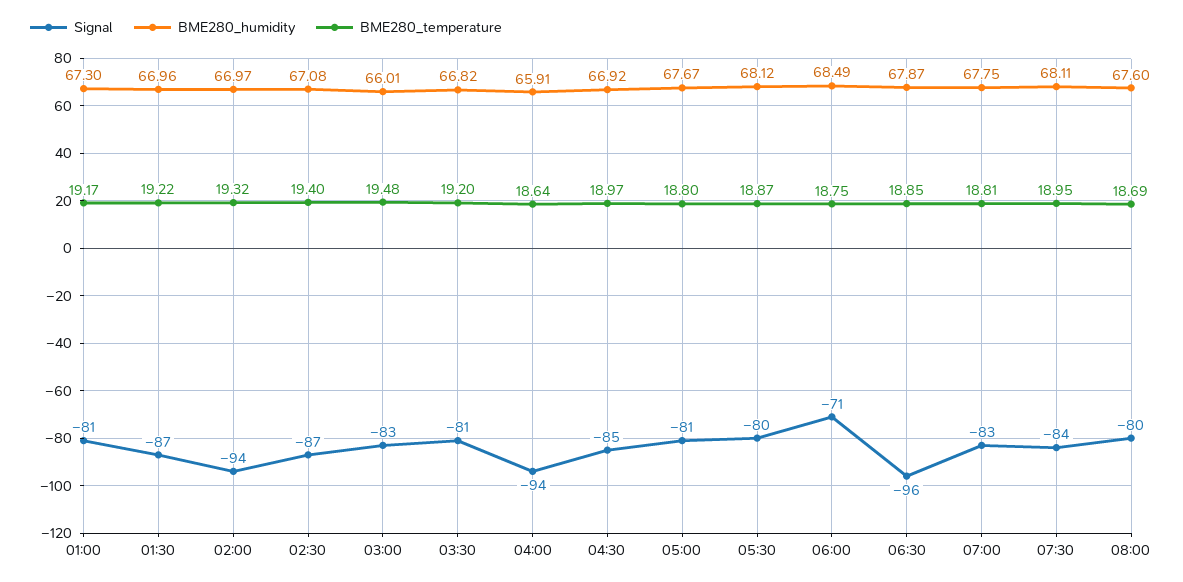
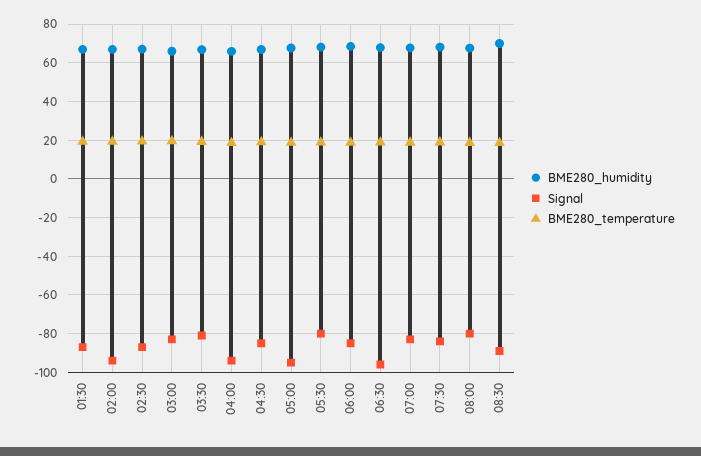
Signal, 01:00: -81 -> none
BME280_humidity, 01:00: 67.3 -> none
BME280_temperature, 01:00: 19.17 -> none
Signal, 05:00: -81 -> -95
Signal, 06:00: -71 -> -85
BME280_humidity, 08:30: none -> 70
Signal, 08:30: none -> -90
BME280_temperature, 08:30: none -> 20

